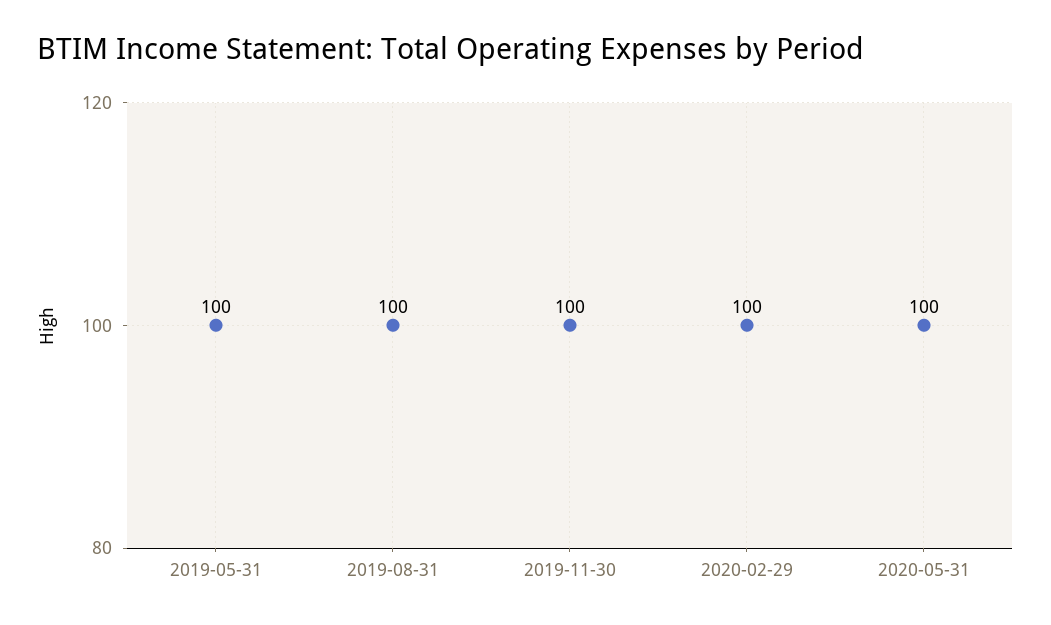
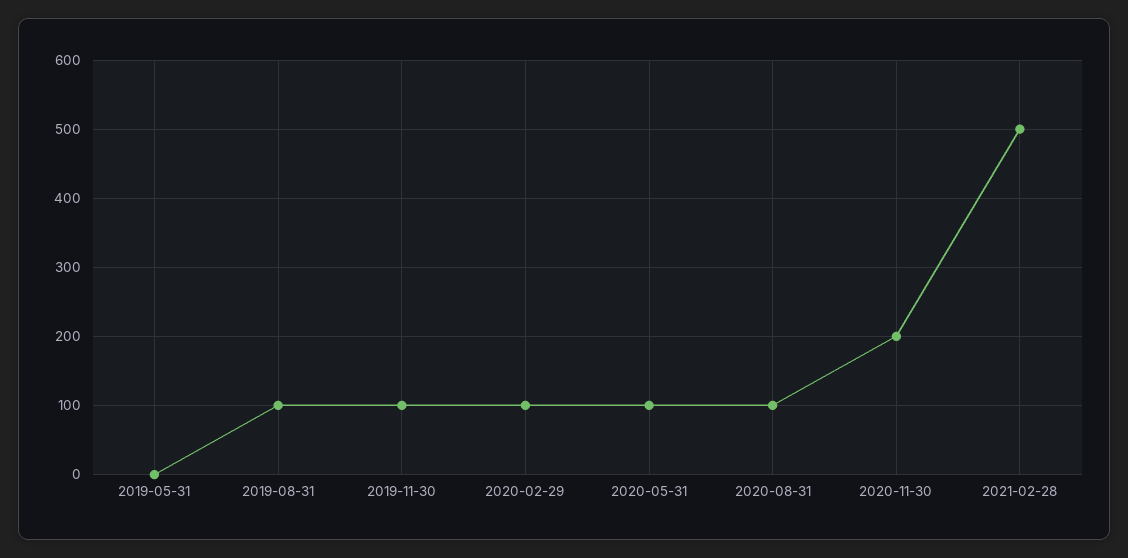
2019-05-31: 100 -> 0
2020-08-31: none -> 100
2020-11-30: none -> 200
2021-02-28: none -> 500

